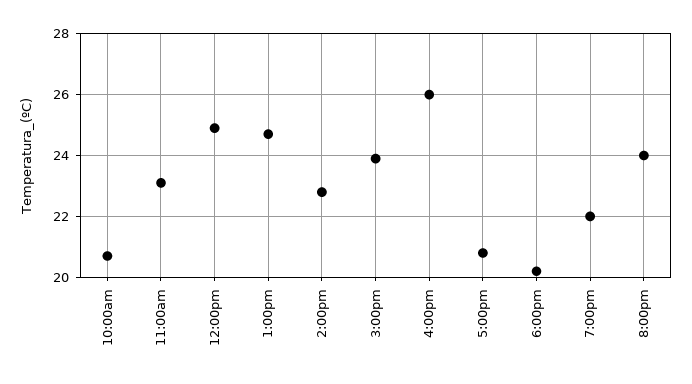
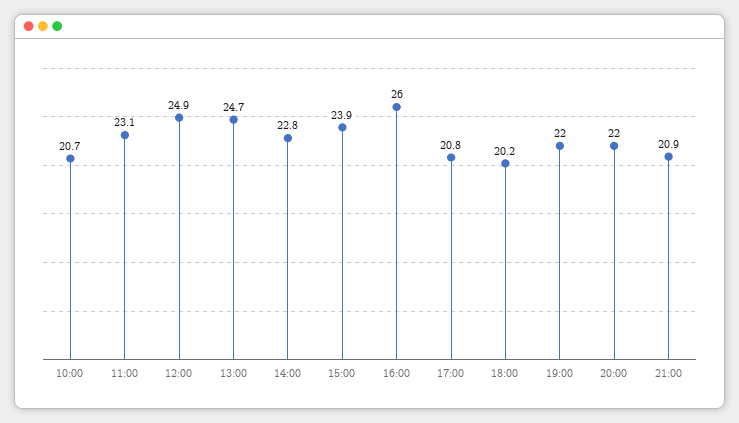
8:00pm: 24 -> 22
21:00: none -> 20.9

